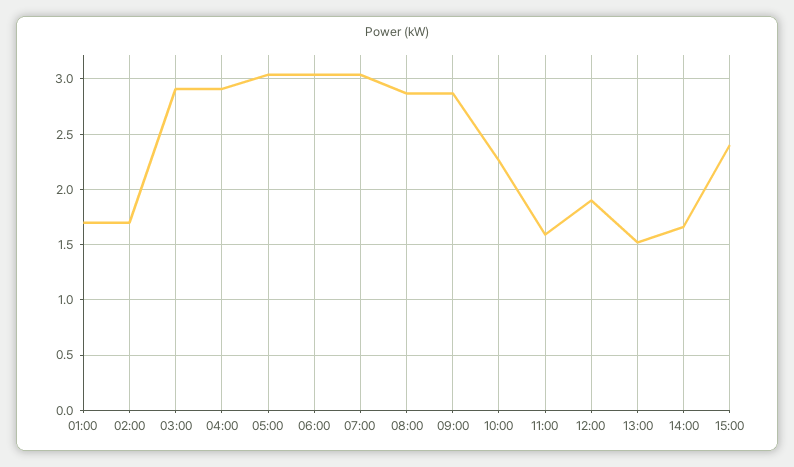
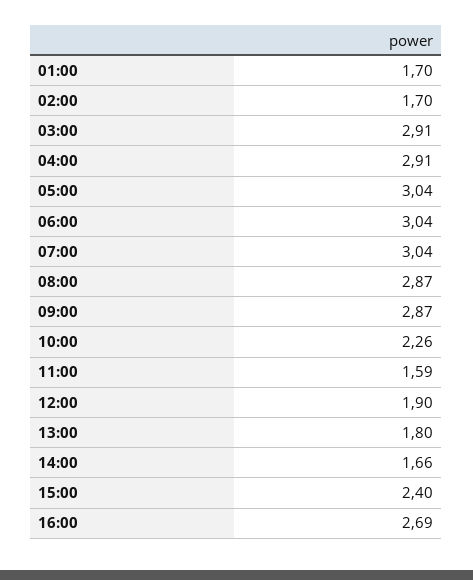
13:00: 1.5 -> 1.8
16:00: none -> 2.69

